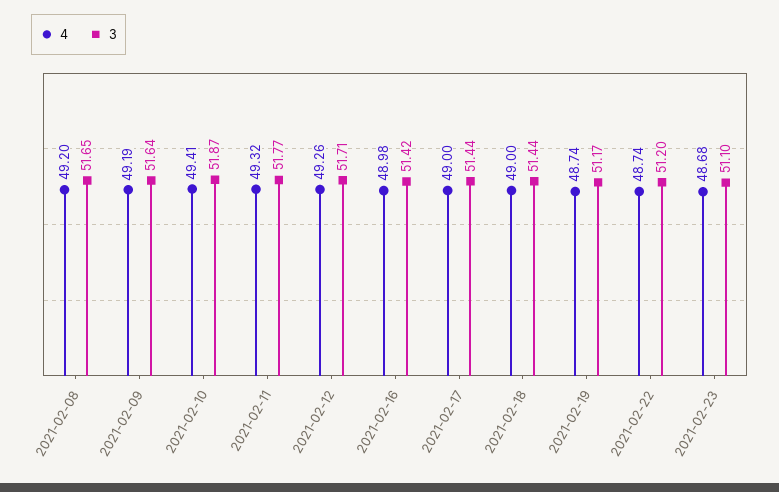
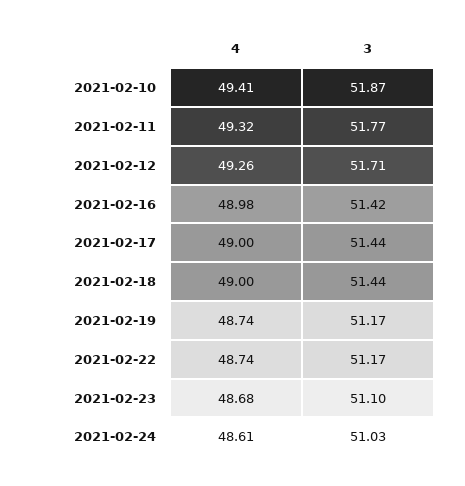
4, 2021-02-08: 49.2 -> none
3, 2021-02-08: 51.65 -> none
4, 2021-02-09: 49.19 -> none
3, 2021-02-09: 51.64 -> none
3, 2021-02-22: 51.2 -> 51.17
4, 2021-02-24: none -> 48.61
3, 2021-02-24: none -> 51.03

